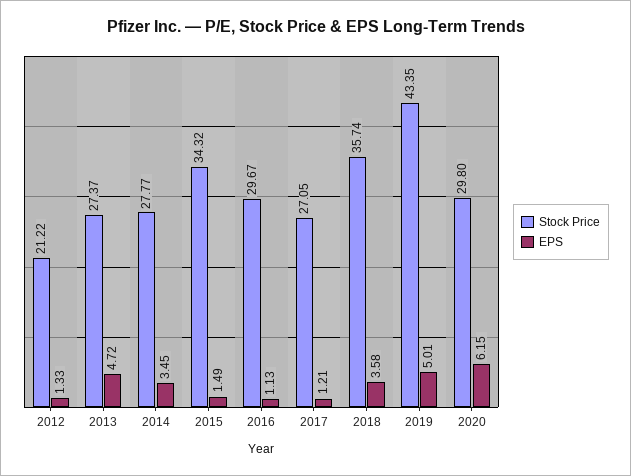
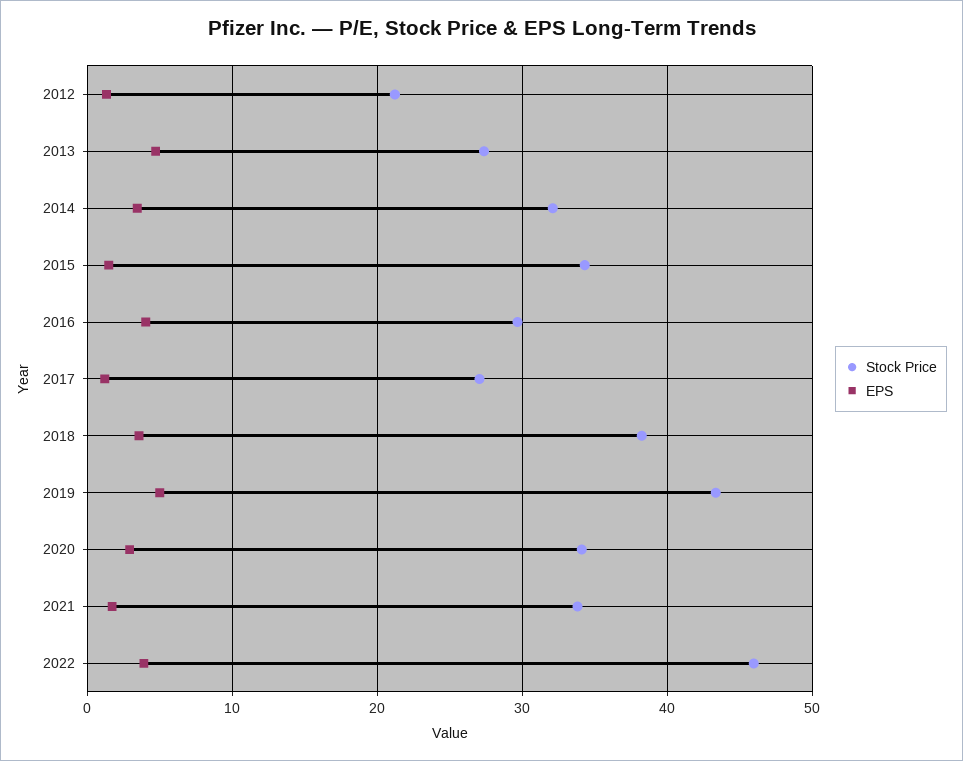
Stock Price, 2014: 27.77 -> 32
EPS, 2016: 1.13 -> 4
Stock Price, 2018: 35.74 -> 38
Stock Price, 2020: 29.8 -> 34
EPS, 2020: 6.15 -> 3
Stock Price, 2021: none -> 34
EPS, 2021: none -> 2
Stock Price, 2022: none -> 46
EPS, 2022: none -> 4

